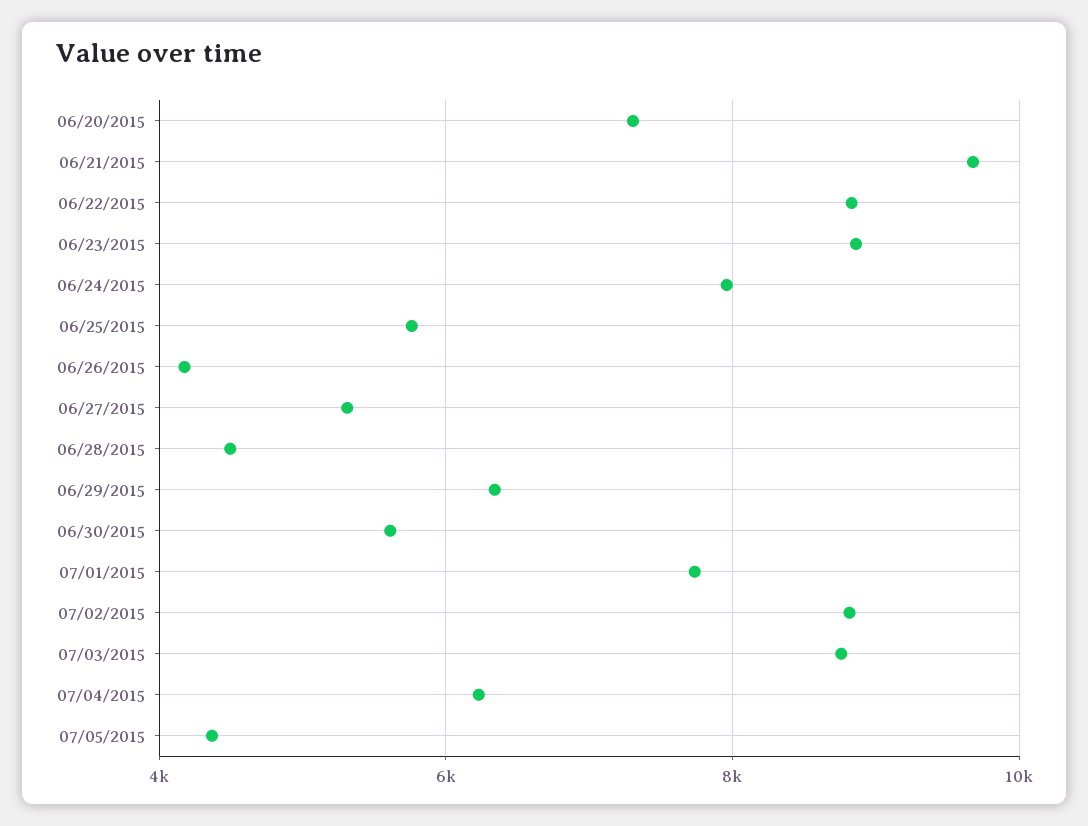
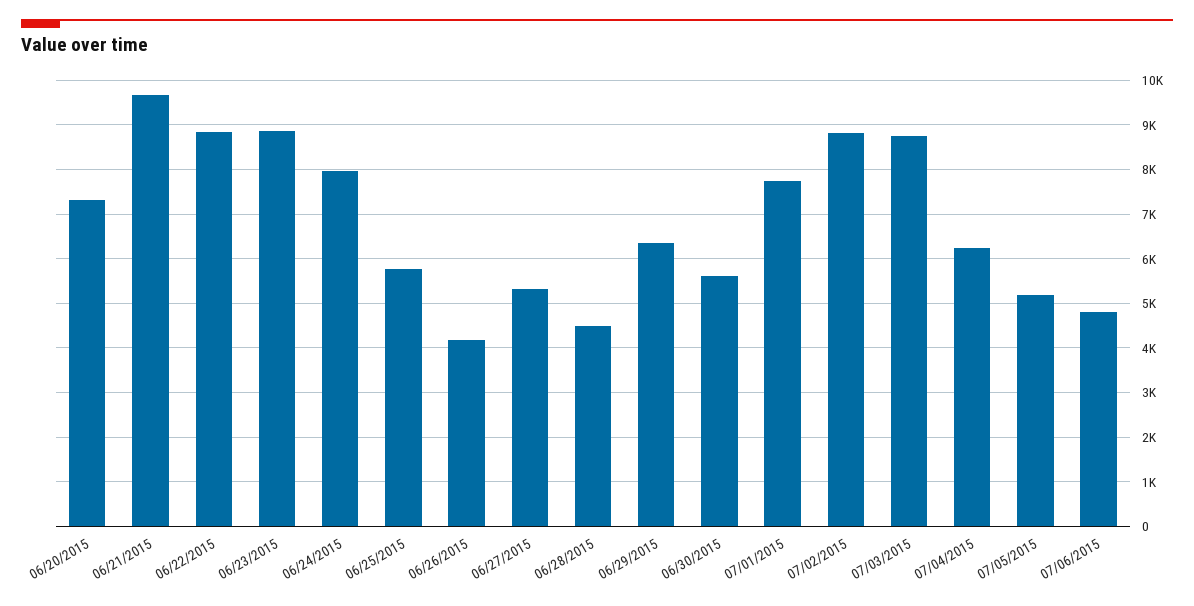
07/05/2015: 4400 -> 5200
07/06/2015: none -> 4800

